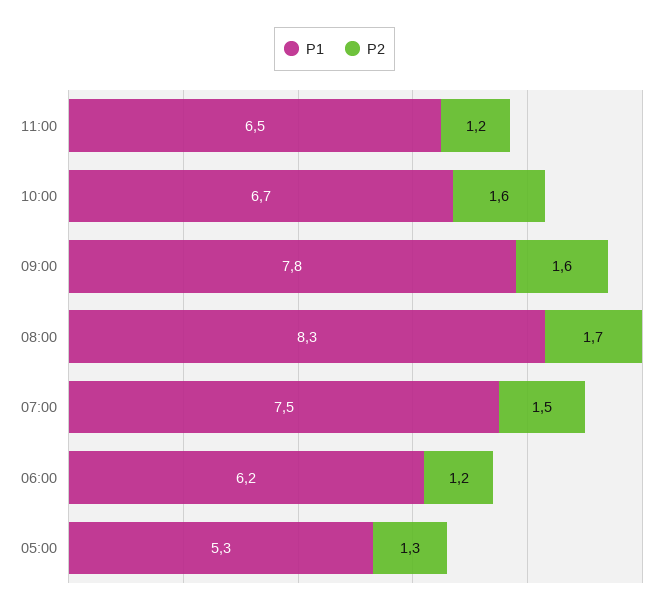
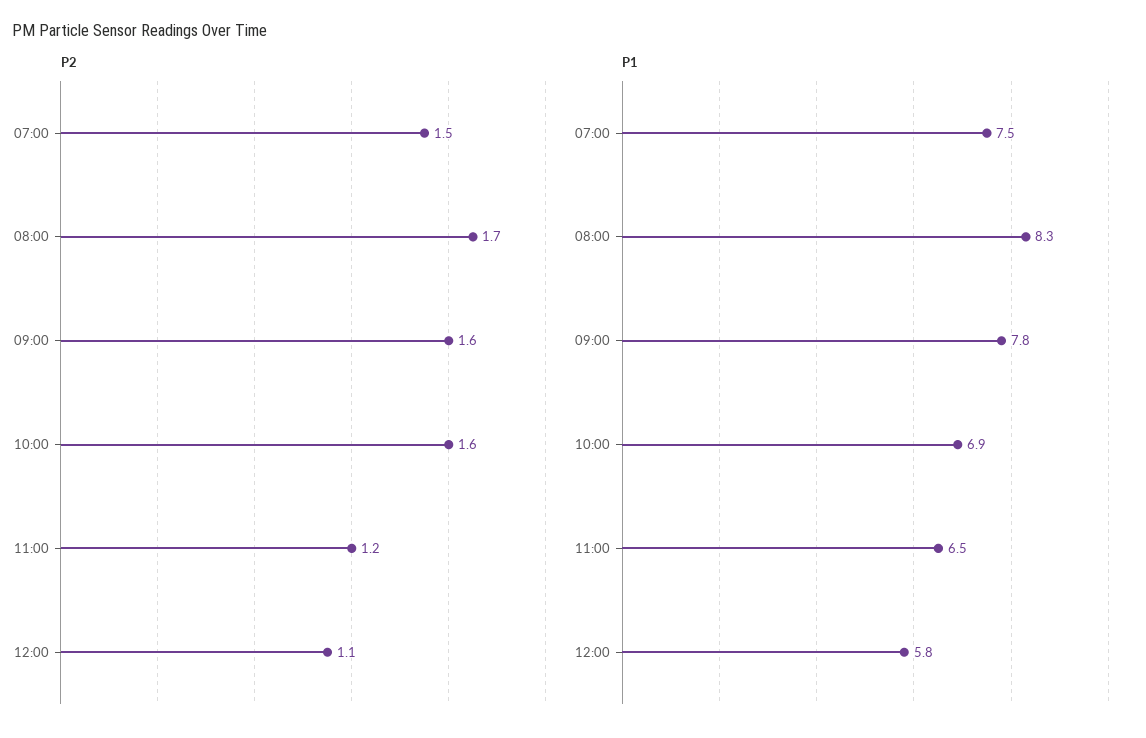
P1, 10:00: 6.7 -> 6.9
P1, 06:00: 6.2 -> none
P2, 06:00: 1.2 -> none
P1, 05:00: 5.3 -> none
P2, 05:00: 1.3 -> none
P2, 12:00: none -> 1.1
P1, 12:00: none -> 5.8

